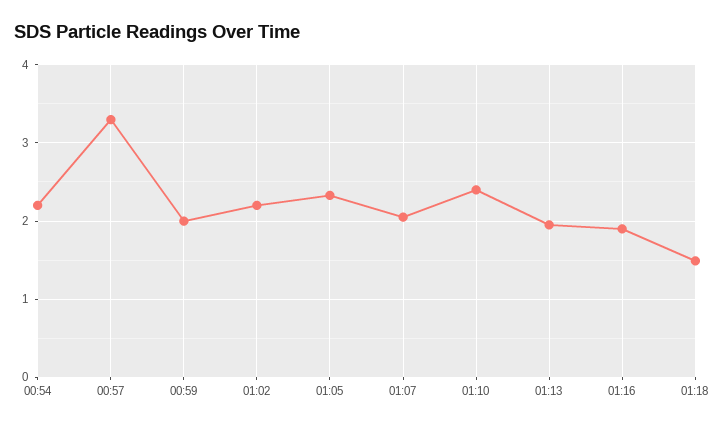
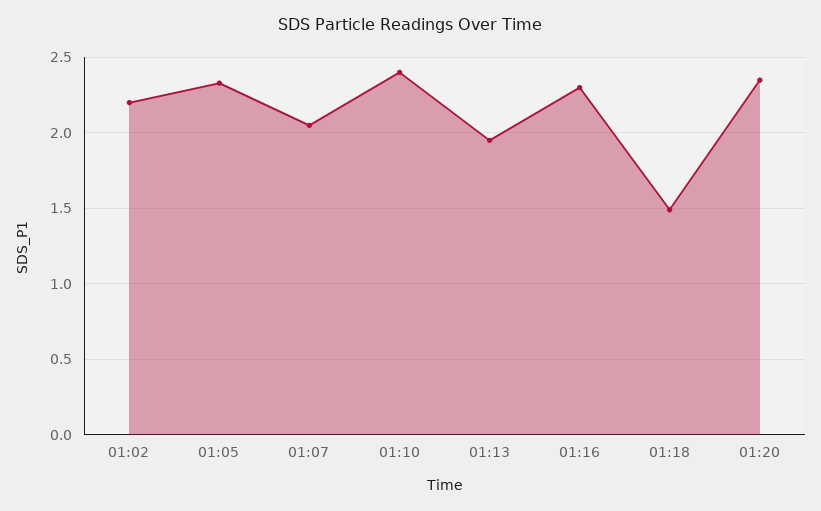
00:54: 2.2 -> none
00:57: 3.3 -> none
00:59: 2 -> none
01:16: 1.9 -> 2.3
01:20: none -> 2.35

